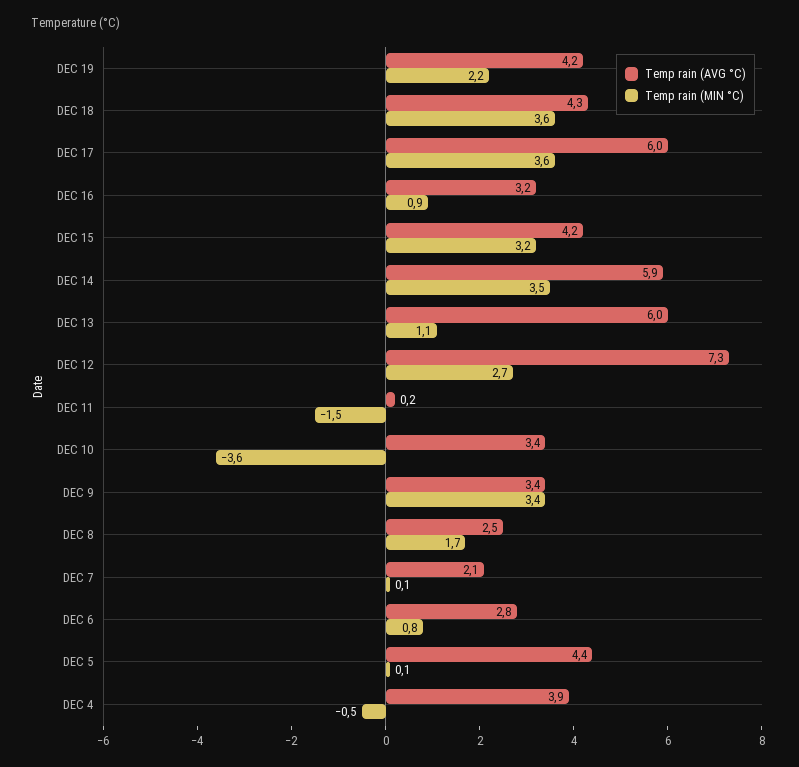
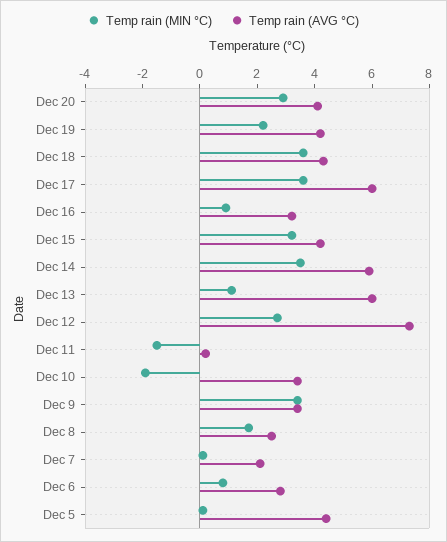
Temp rain (MIN °C), DEC 10: -3.6 -> -2
Temp rain (AVG °C), DEC 4: 3.9 -> none
Temp rain (MIN °C), DEC 4: -0.5 -> none
Temp rain (MIN °C), Dec 20: none -> 3
Temp rain (AVG °C), Dec 20: none -> 4

